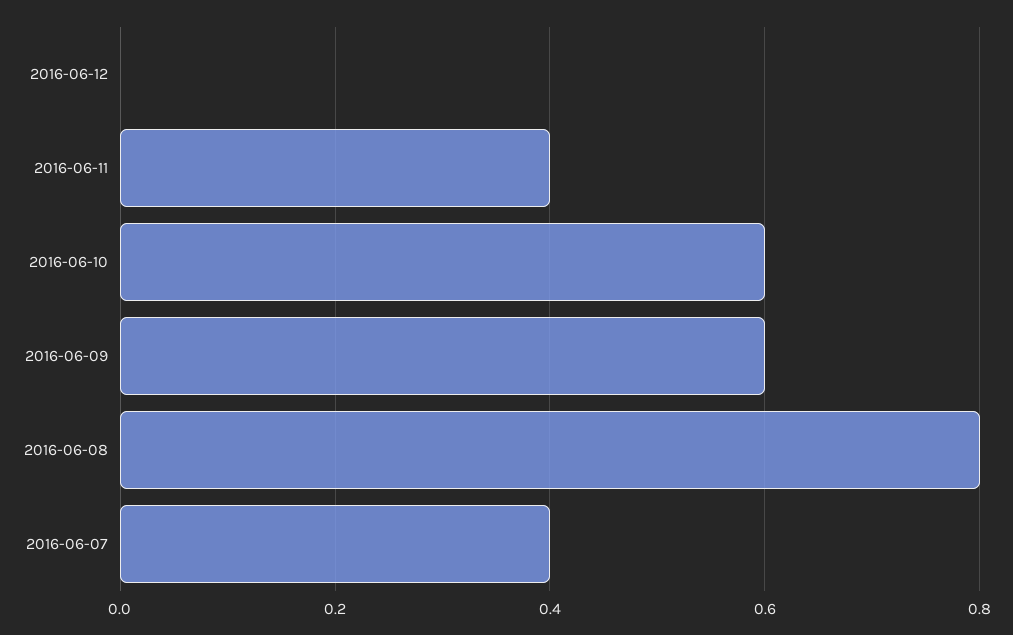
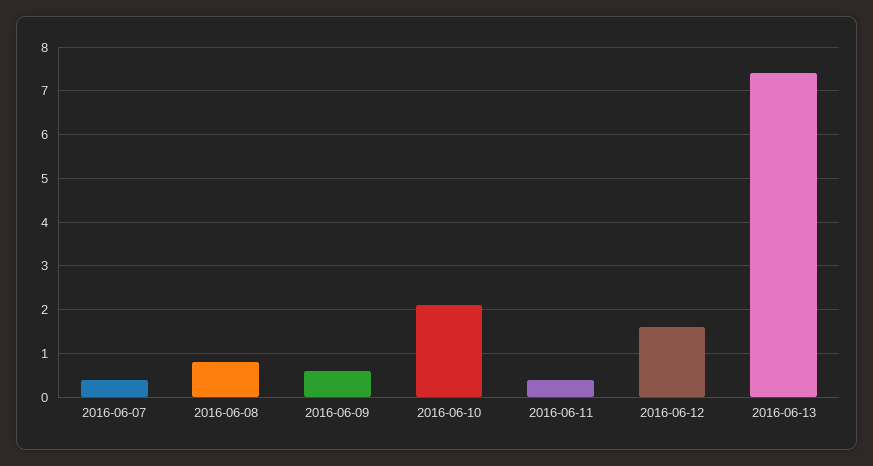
2016-06-12: 0 -> 1.5
2016-06-10: 0.6 -> 2
2016-06-13: none -> 7.5

